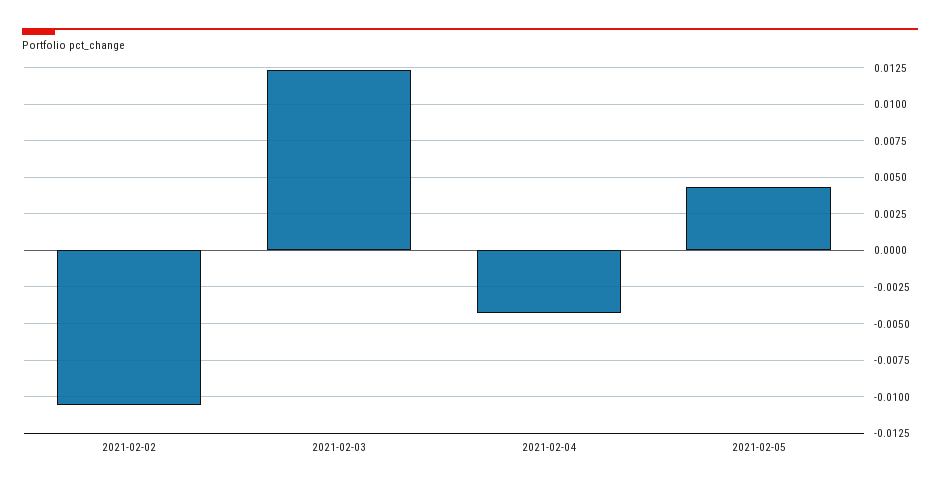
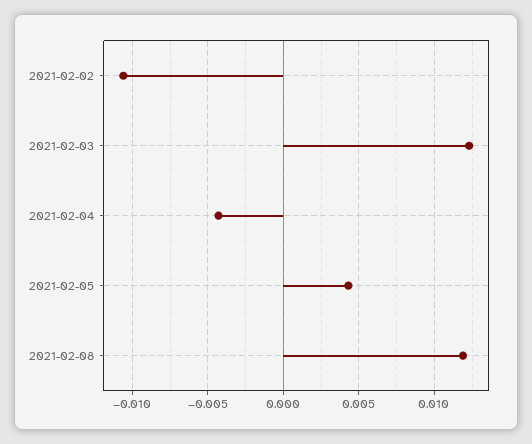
2021-02-08: none -> 0.012

